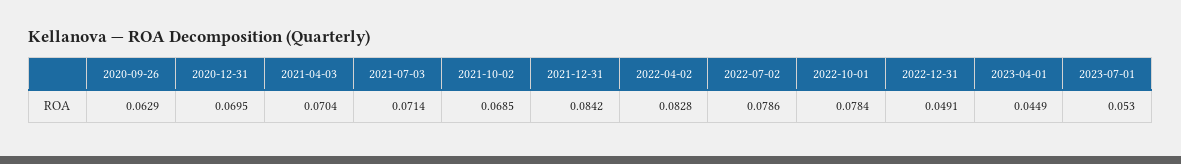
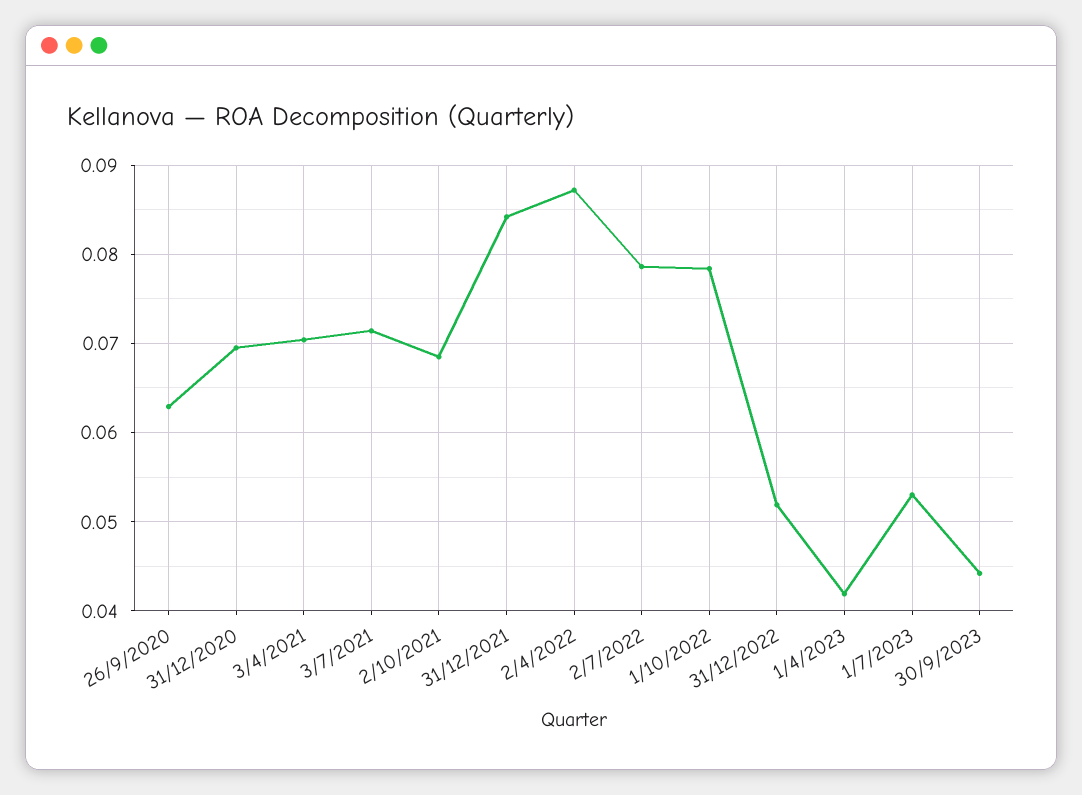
2022-04-02: 0.0828 -> 0.087
2022-12-31: 0.0491 -> 0.052
2023-04-01: 0.0449 -> 0.042
30/9/2023: none -> 0.044

